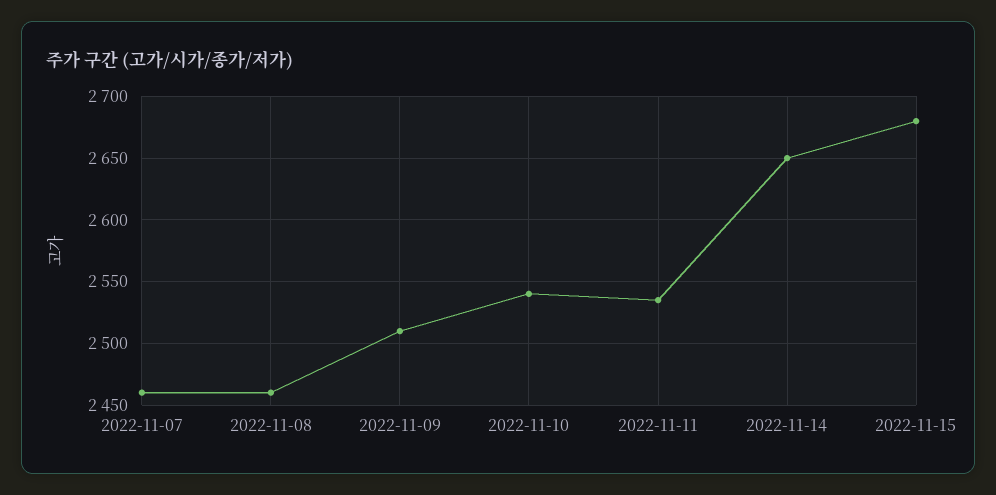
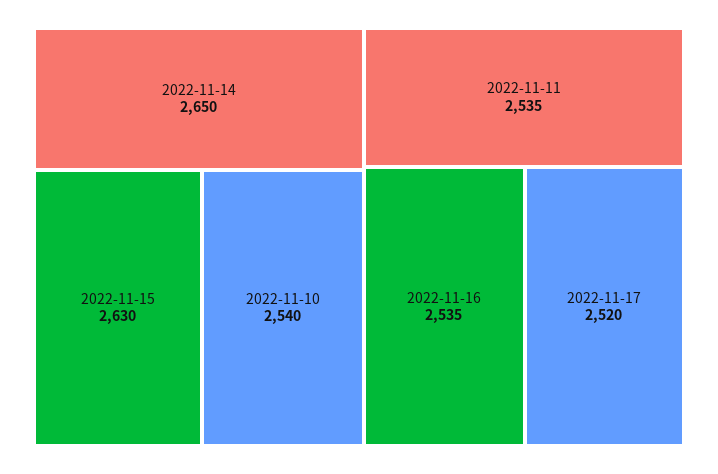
2022-11-07: 2460 -> none
2022-11-08: 2460 -> none
2022-11-09: 2510 -> none
2022-11-15: 2680 -> 2630
2022-11-16: none -> 2535
2022-11-17: none -> 2520

